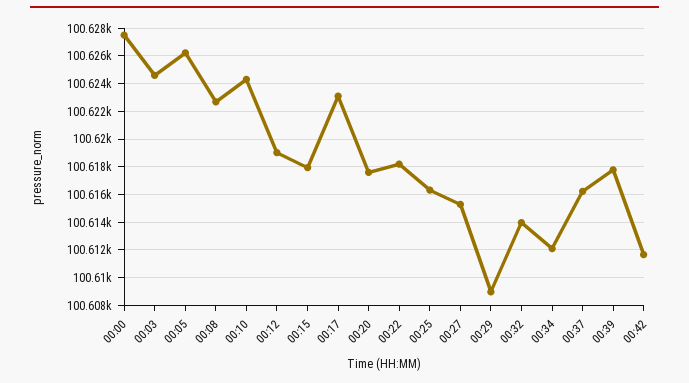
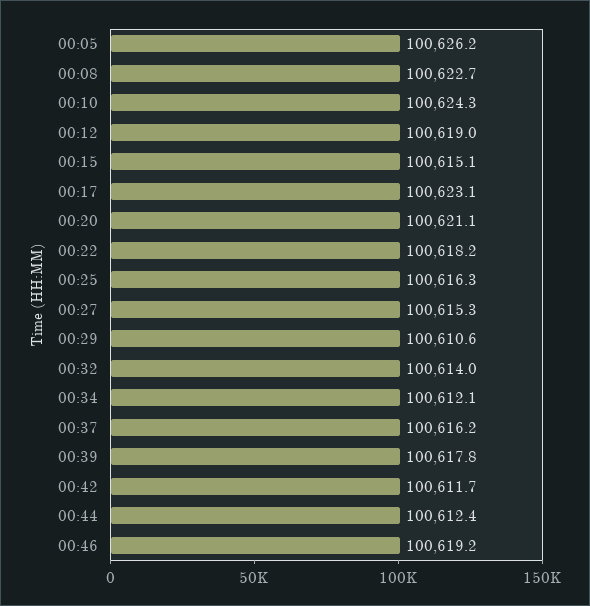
00:00: 100627.5 -> none
00:03: 100624.5 -> none
00:15: 100618 -> 100615.1
00:20: 100617.5 -> 100621.1
00:29: 100609 -> 100610.6
00:44: none -> 100612.4
00:46: none -> 100619.2

